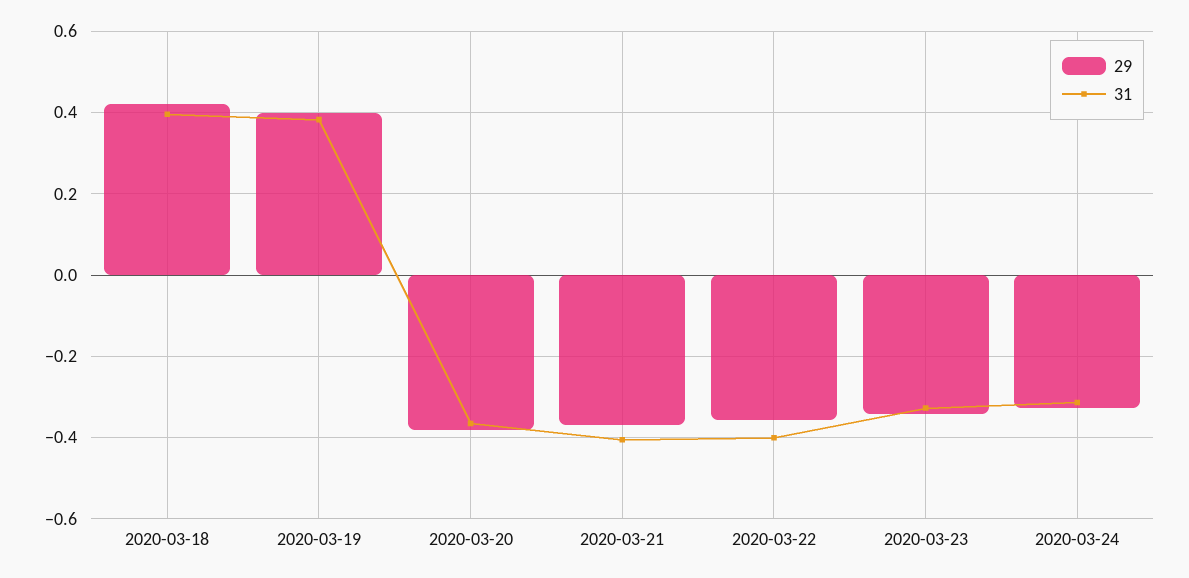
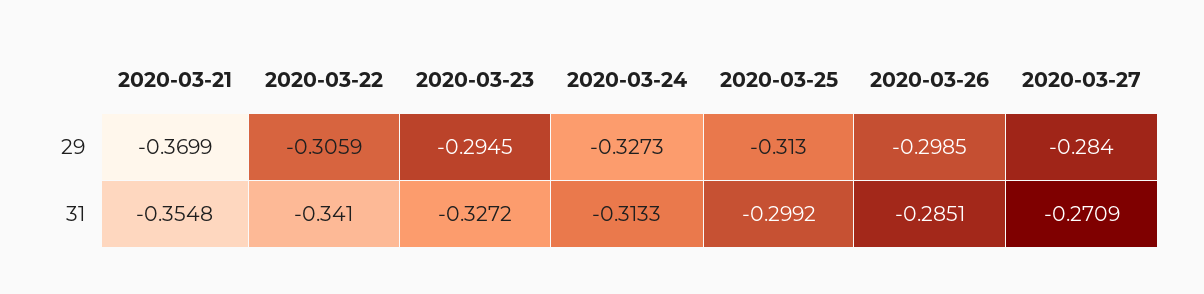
29, 2020-03-18: 0.42 -> none
31, 2020-03-18: 0.4 -> none
29, 2020-03-19: 0.4 -> none
31, 2020-03-19: 0.38 -> none
29, 2020-03-20: -0.38 -> none
31, 2020-03-20: -0.36 -> none
31, 2020-03-21: -0.4 -> -0.3548
29, 2020-03-22: -0.36 -> -0.3059
31, 2020-03-22: -0.4 -> -0.341
29, 2020-03-23: -0.34 -> -0.2945
29, 2020-03-25: none -> -0.313
29, 2020-03-26: none -> -0.2985
29, 2020-03-27: none -> -0.284
31, 2020-03-25: none -> -0.2992
31, 2020-03-26: none -> -0.2851
31, 2020-03-27: none -> -0.2709

